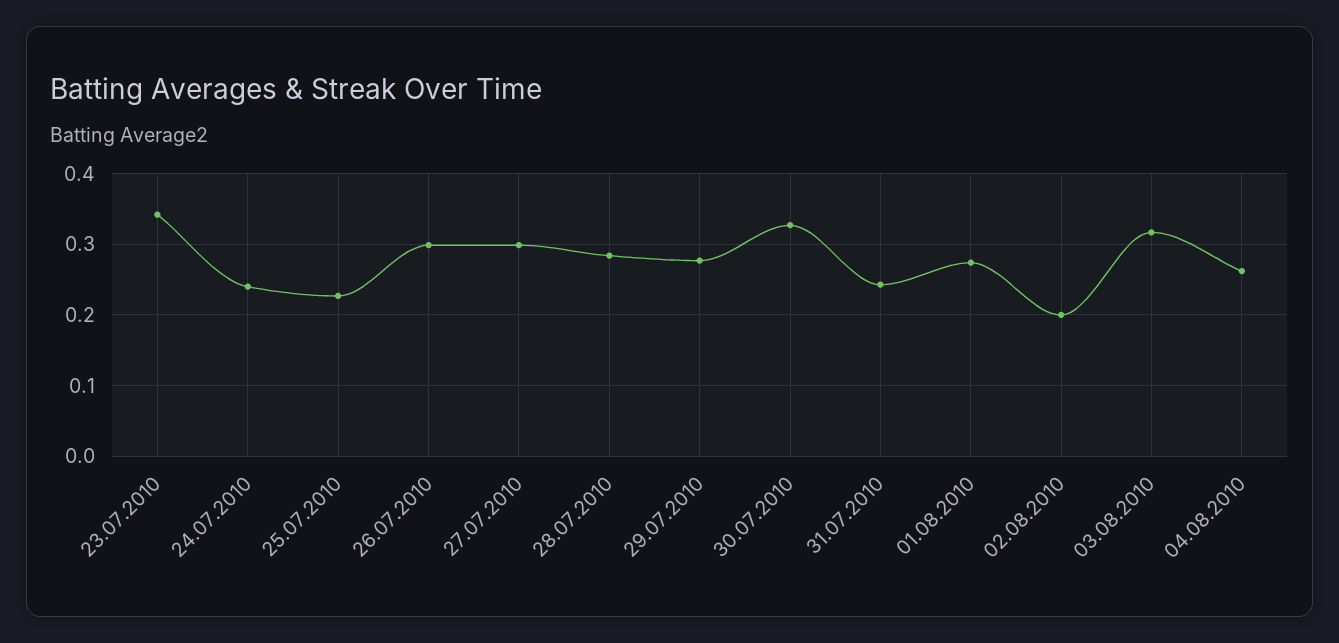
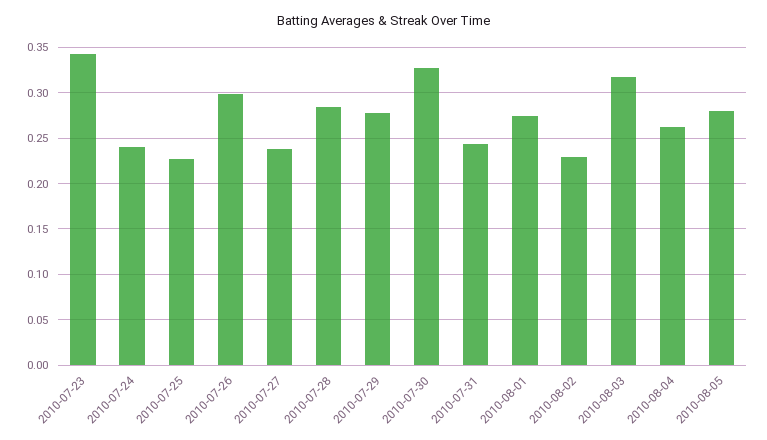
27.07.2010: 0.3 -> 0.24
02.08.2010: 0.2 -> 0.23
2010-08-05: none -> 0.28

